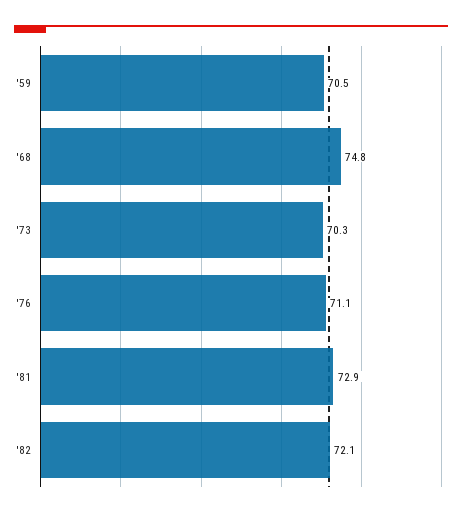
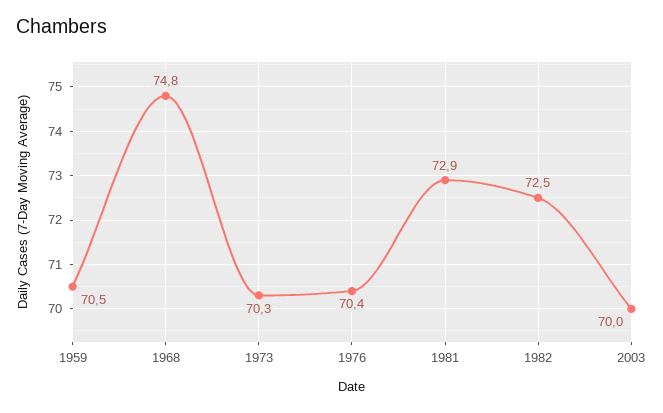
'76: 71.1 -> 70.4
'82: 72.1 -> 72.5
2003: none -> 70

